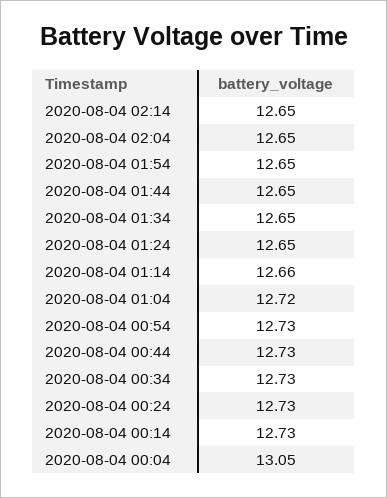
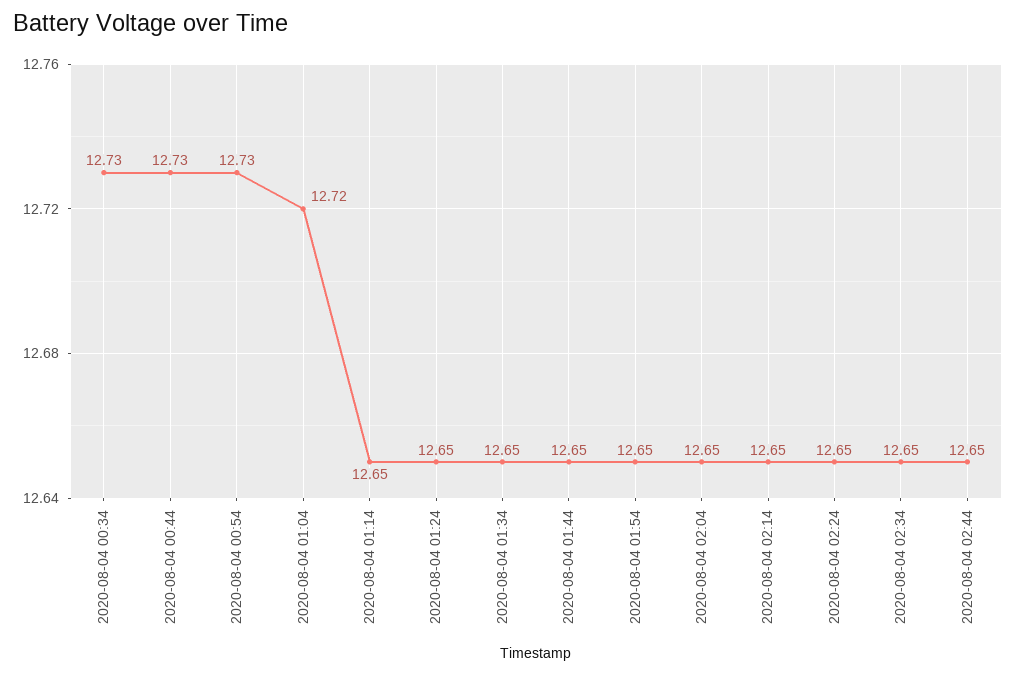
2020-08-04 01:14: 12.66 -> 12.65
2020-08-04 00:24: 12.73 -> none
2020-08-04 00:14: 12.73 -> none
2020-08-04 00:04: 13.05 -> none
2020-08-04 02:24: none -> 12.65
2020-08-04 02:34: none -> 12.65
2020-08-04 02:44: none -> 12.65

